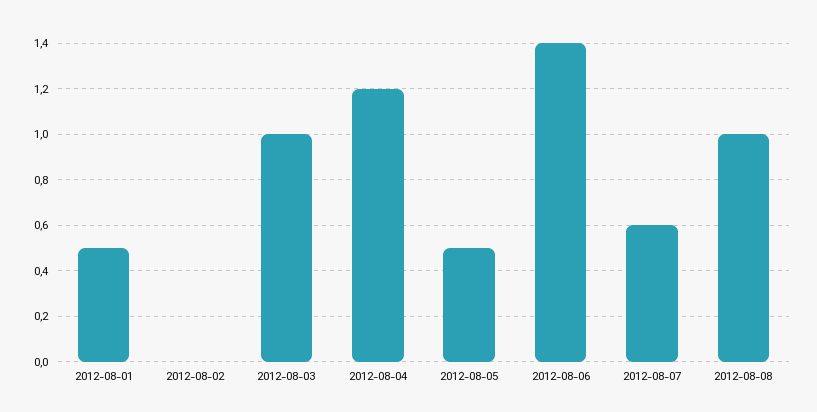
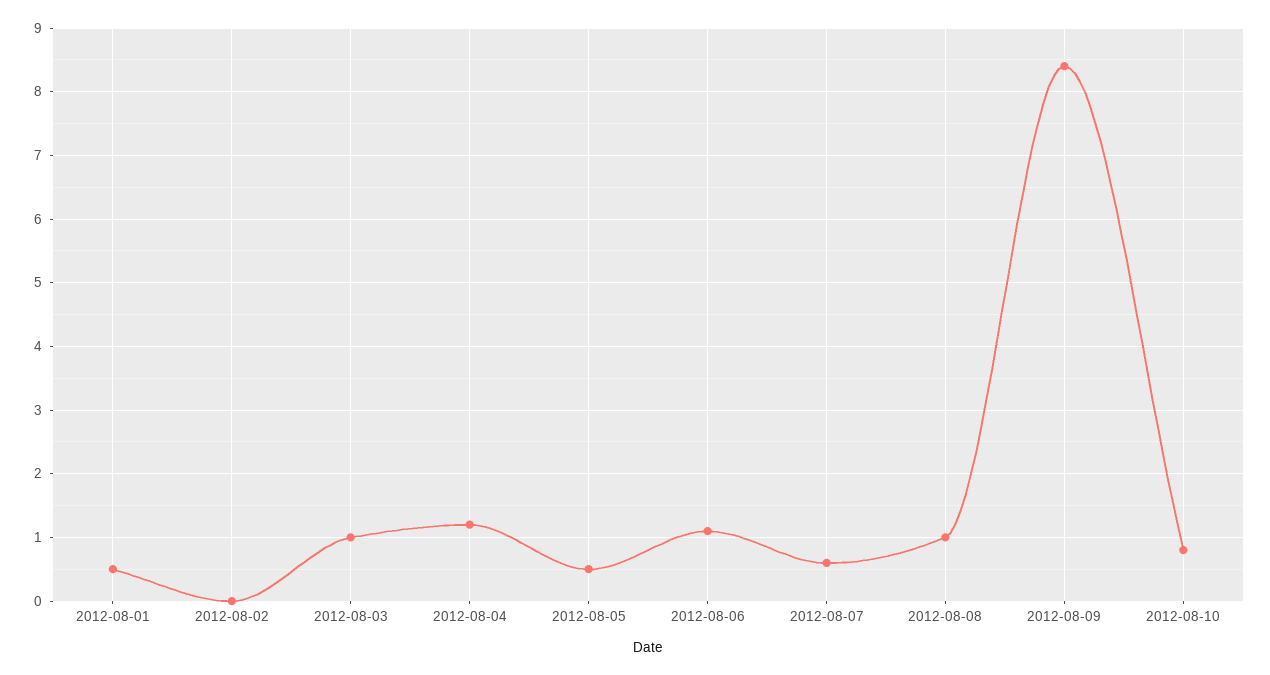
2012-08-06: 1.4 -> 1.1
2012-08-09: none -> 8.4
2012-08-10: none -> 0.8

